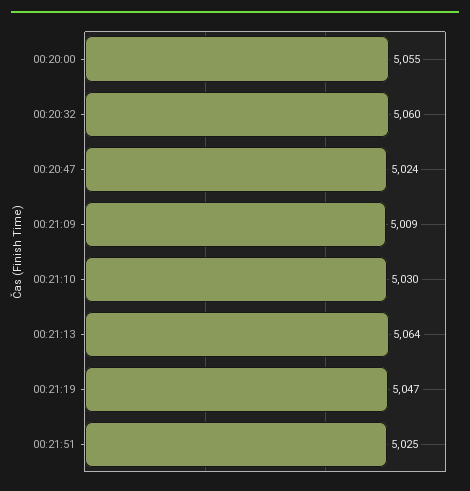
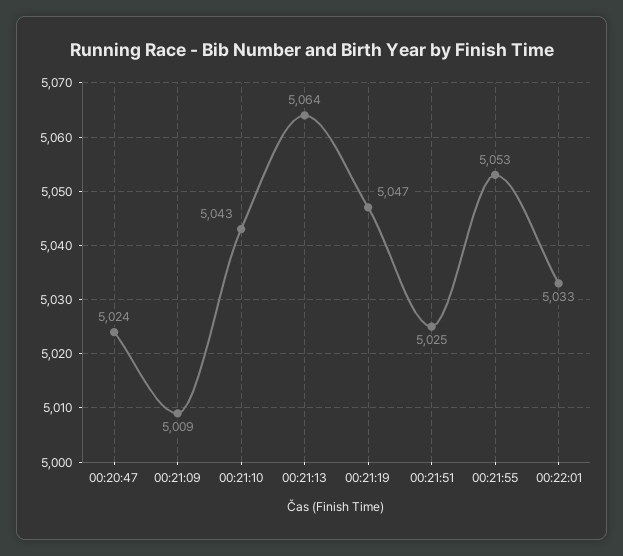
00:20:00: 5055 -> none
00:20:32: 5060 -> none
00:21:10: 5030 -> 5043
00:21:55: none -> 5053
00:22:01: none -> 5033

